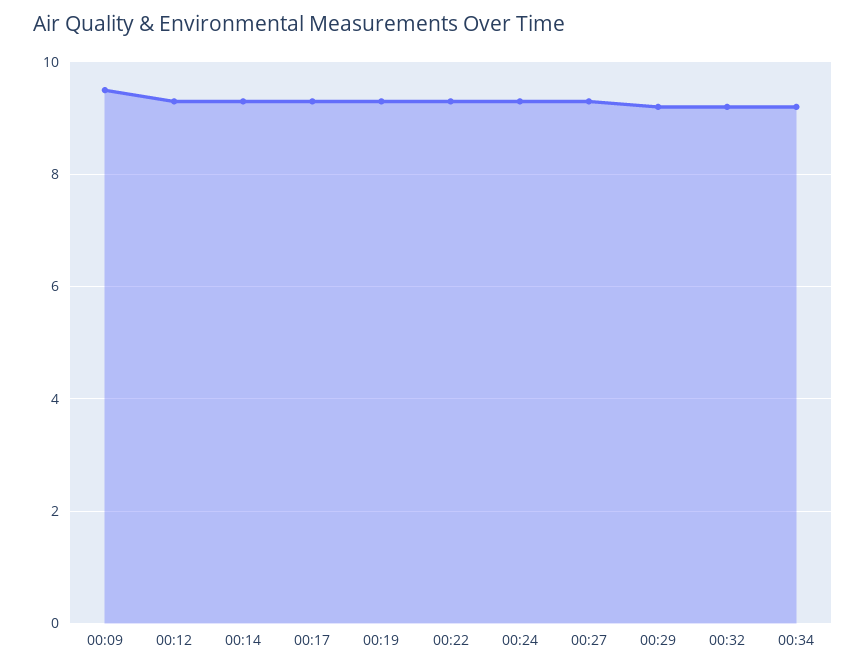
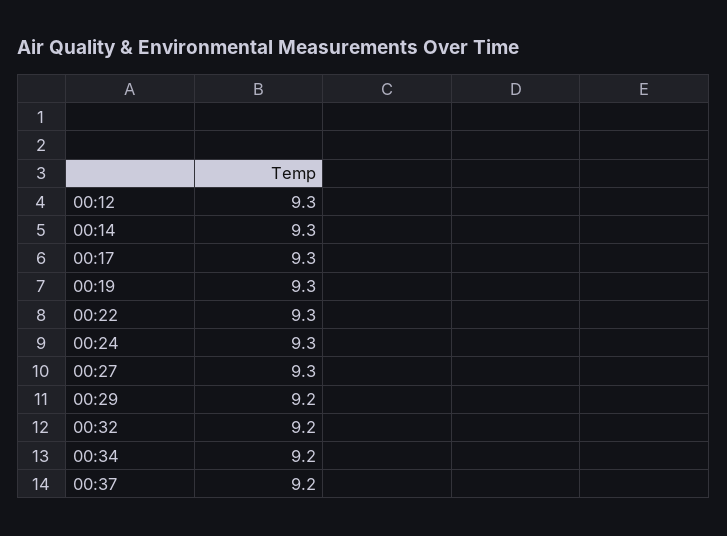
00:09: 9.5 -> none
00:37: none -> 9.2

